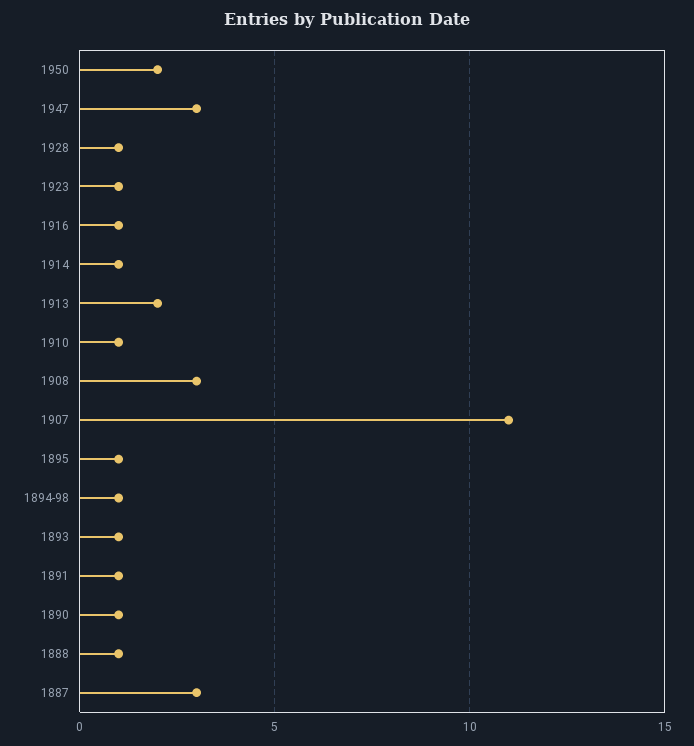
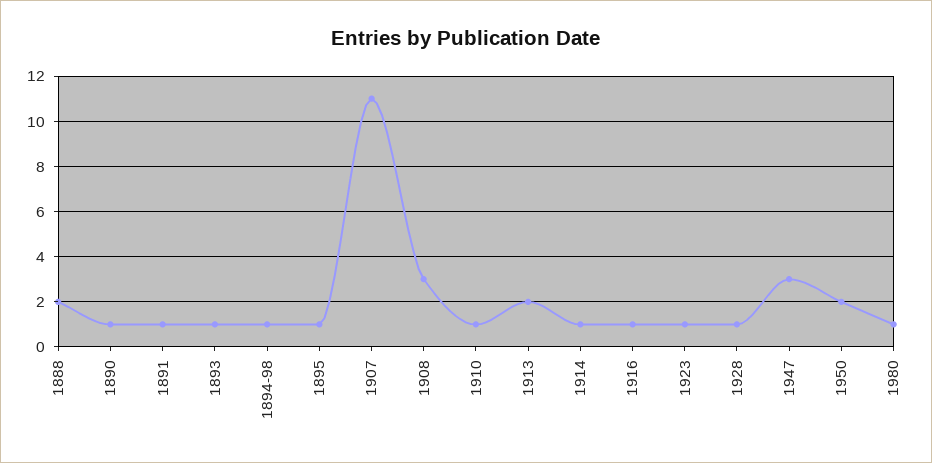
1888: 1 -> 2
1887: 3 -> none
1980: none -> 1

